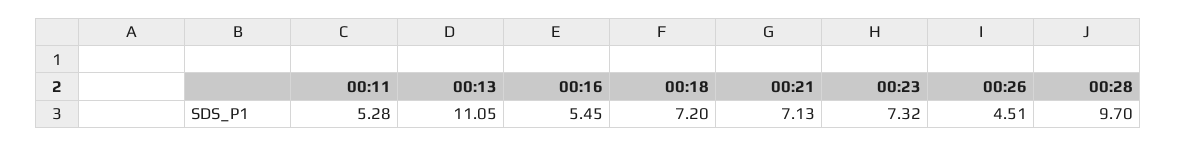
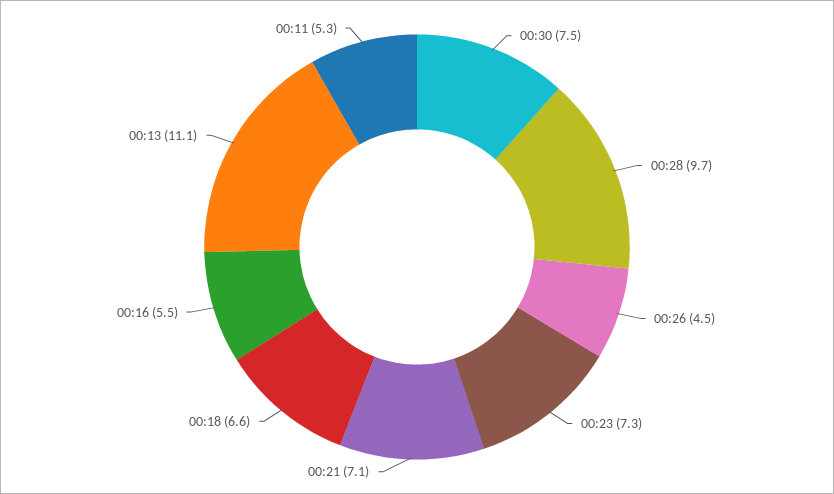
00:18: 7.2 -> 6.6
00:30: none -> 7.5

